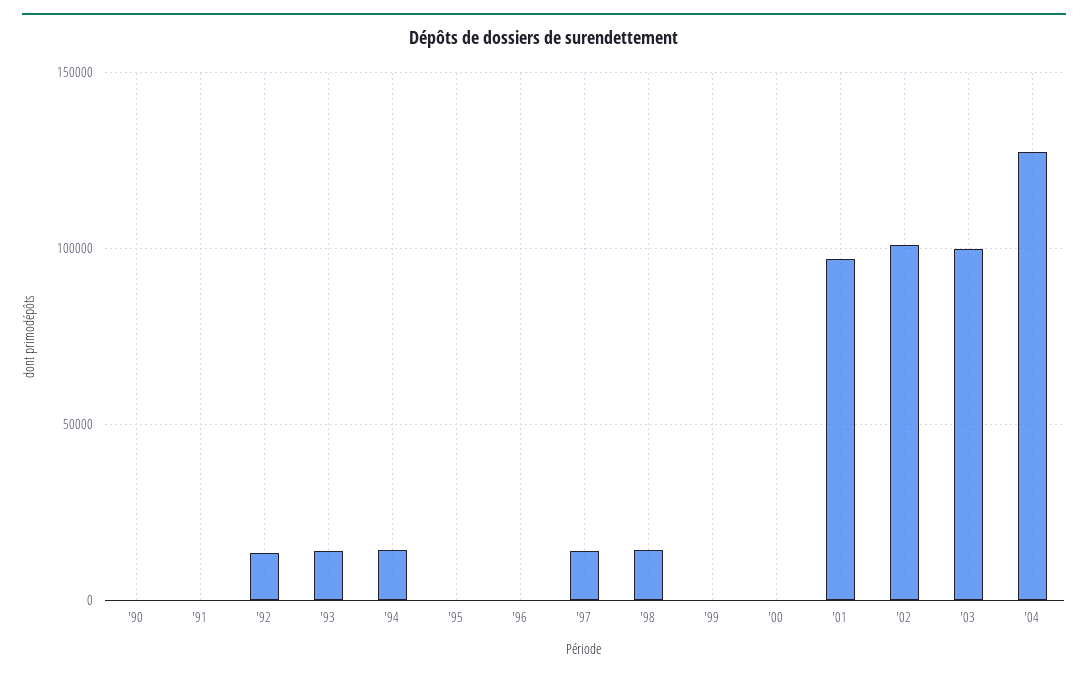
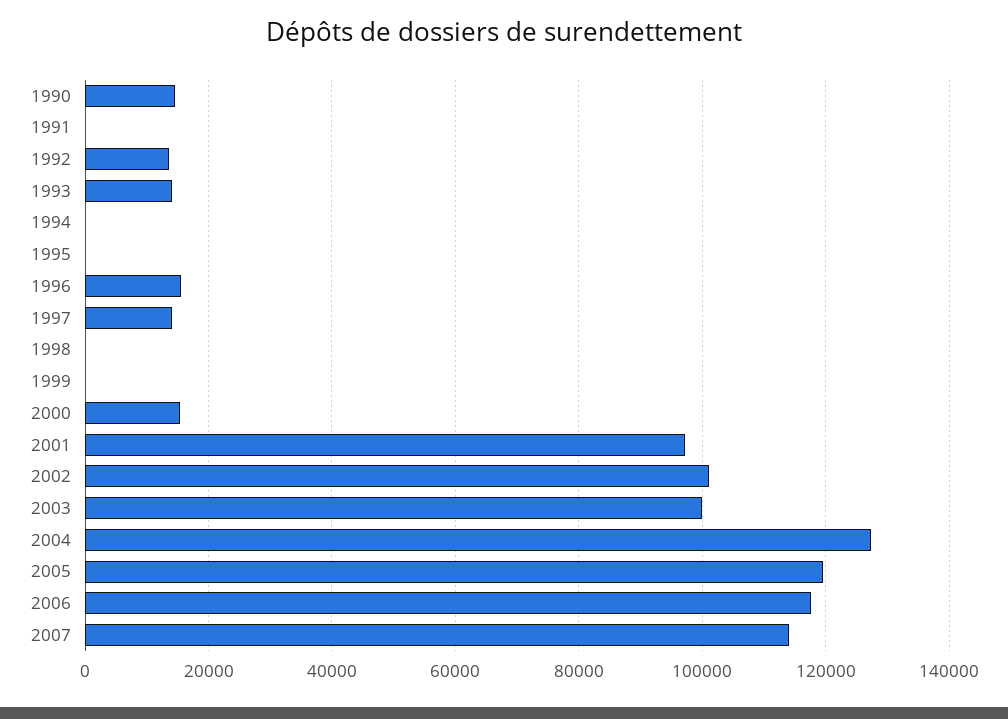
'90: 0 -> 14000
'94: 15000 -> 0
'96: 0 -> 16000
'98: 15000 -> 0
'00: 0 -> 16000
2005: none -> 120000
2006: none -> 118000
2007: none -> 114000

